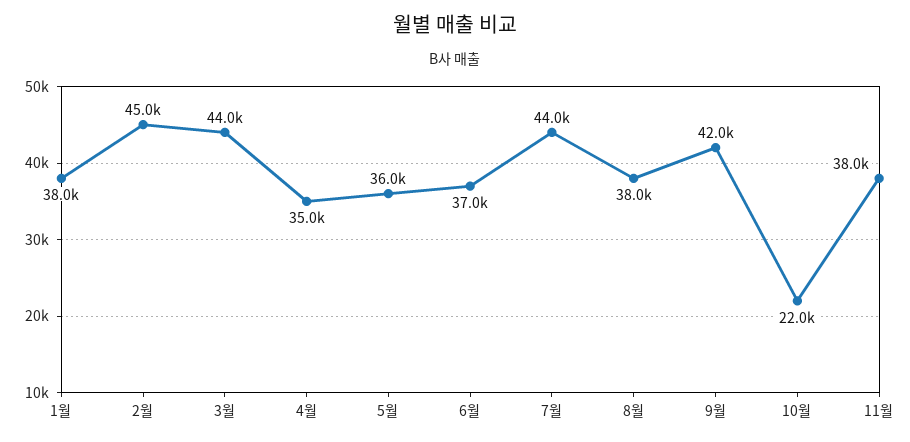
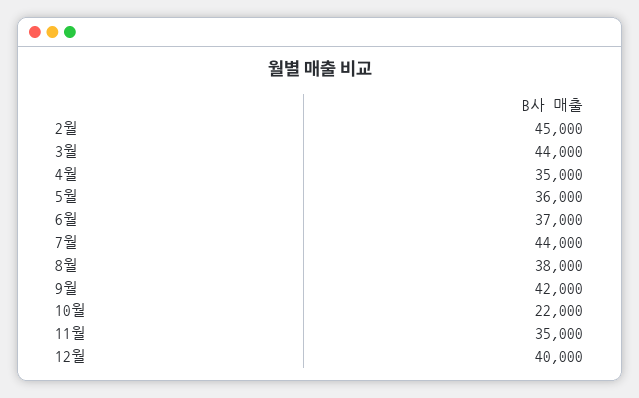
1월: 38000 -> none
11월: 38000 -> 35000
12월: none -> 40000

